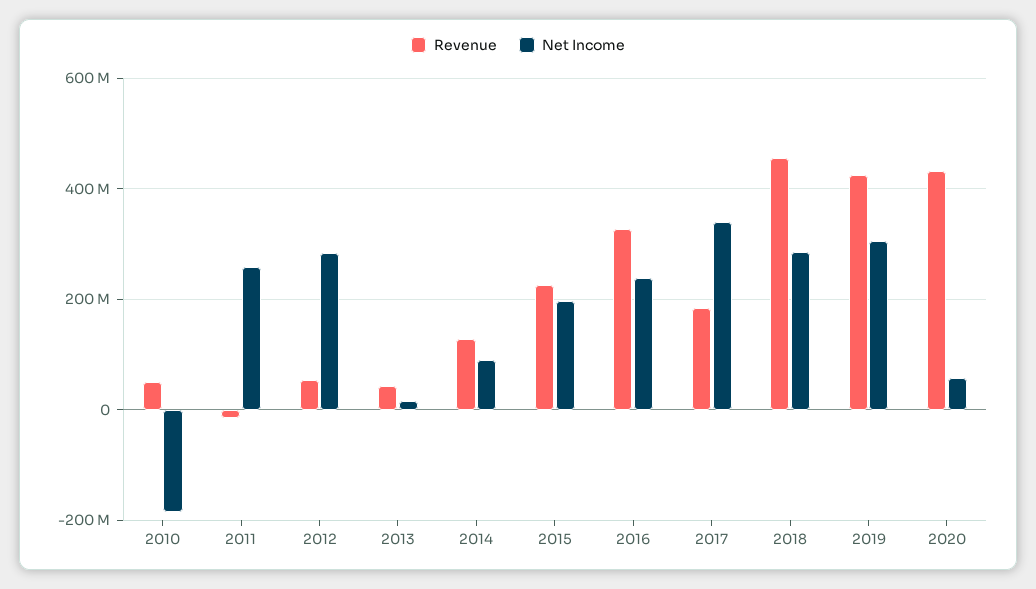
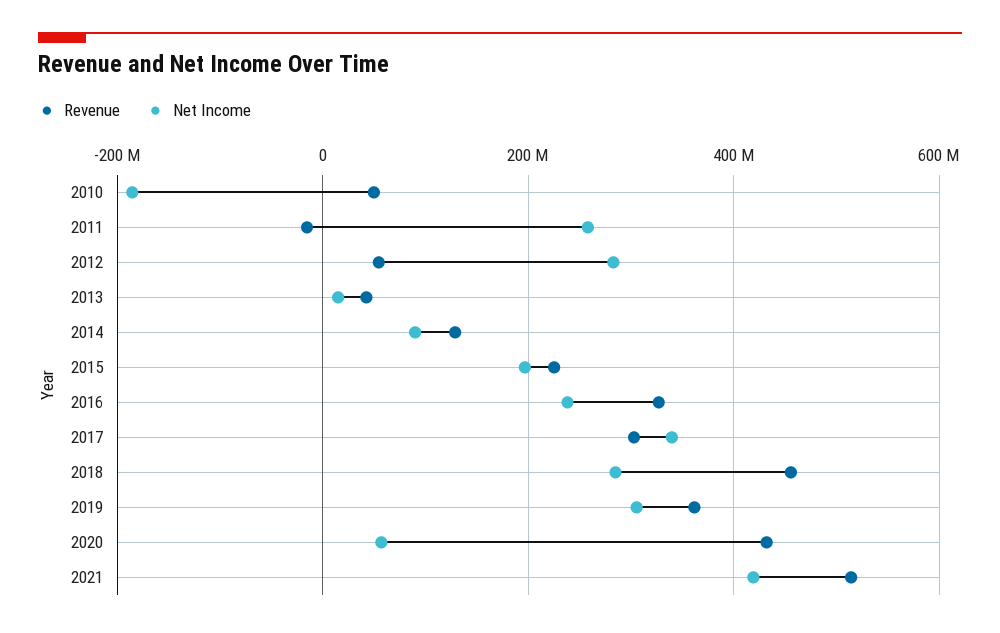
Revenue, 2017: 180000000 -> 300000000
Revenue, 2019: 420000000 -> 360000000
Revenue, 2021: none -> 520000000
Net Income, 2021: none -> 420000000

